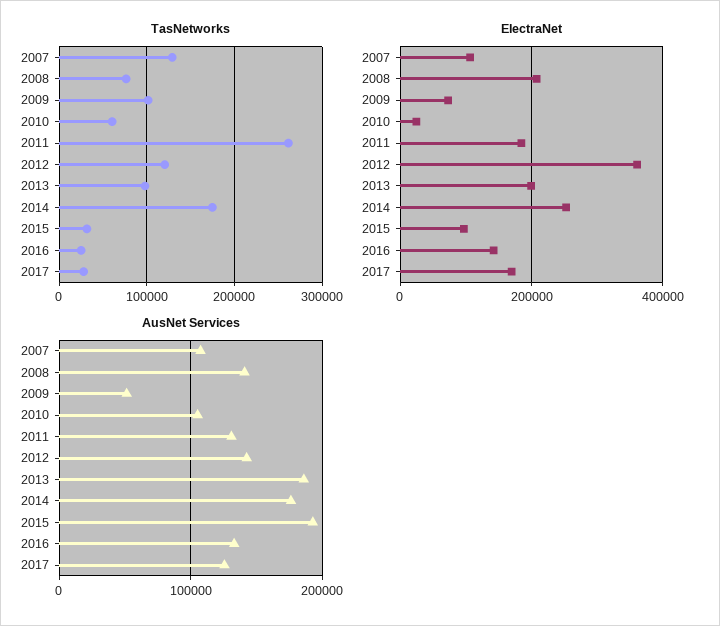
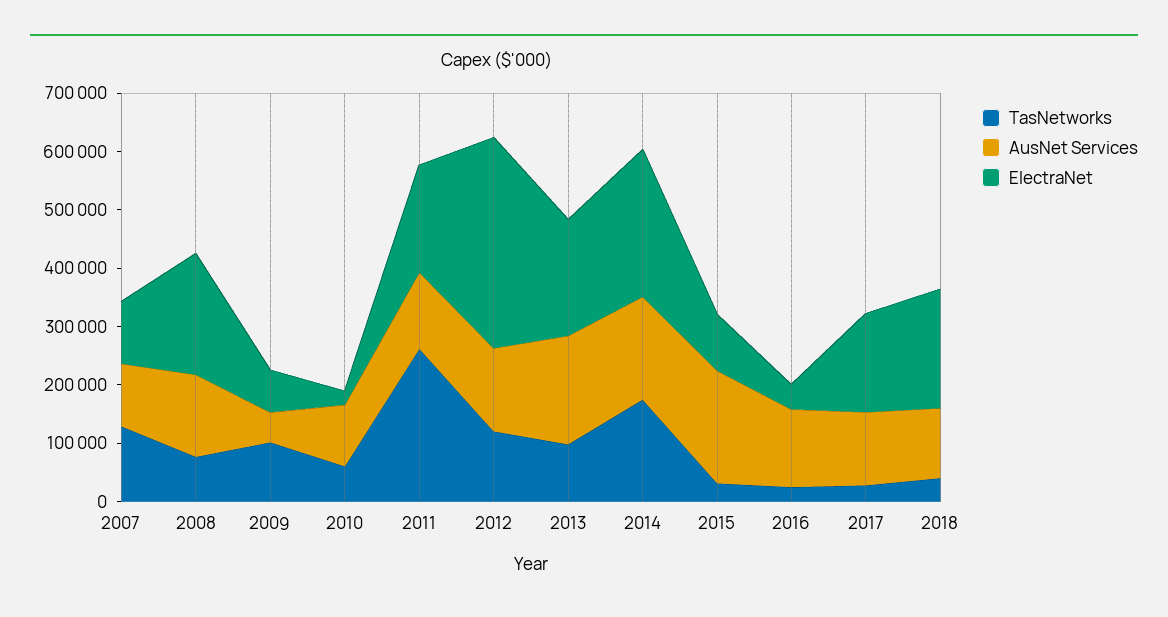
ElectraNet, 2016: 140000 -> 40000
TasNetworks, 2018: none -> 40000
AusNet Services, 2018: none -> 120000
ElectraNet, 2018: none -> 200000

